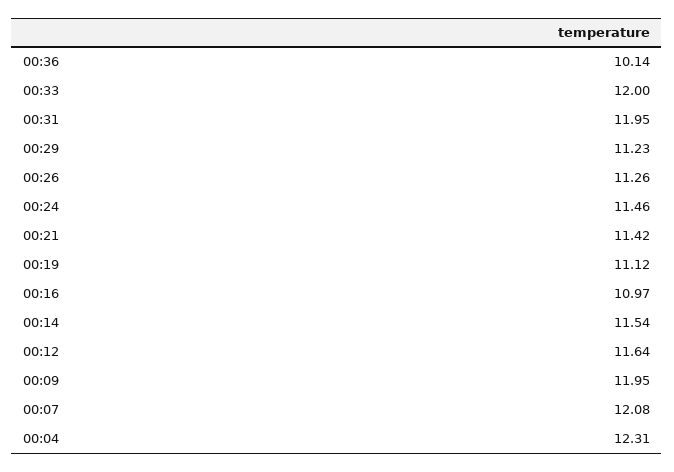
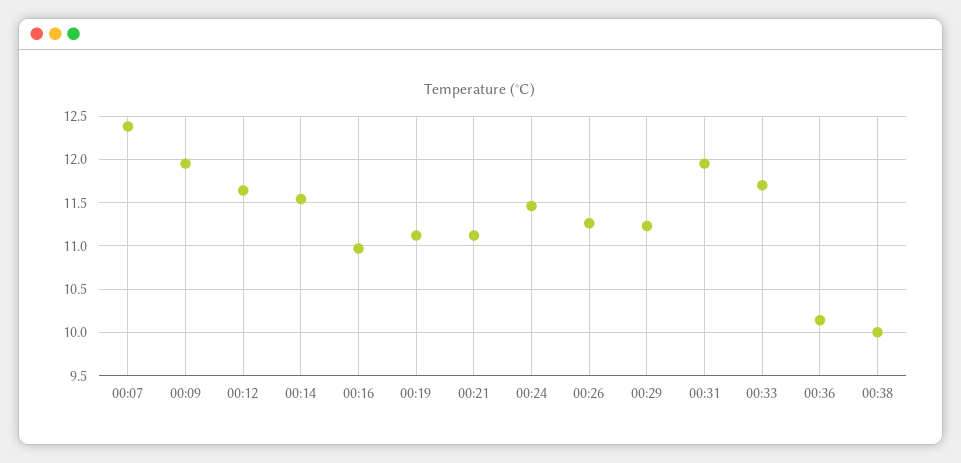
00:33: 12 -> 11.7
00:21: 11.42 -> 11.1
00:07: 12.08 -> 12.4
00:04: 12.31 -> none
00:38: none -> 10

